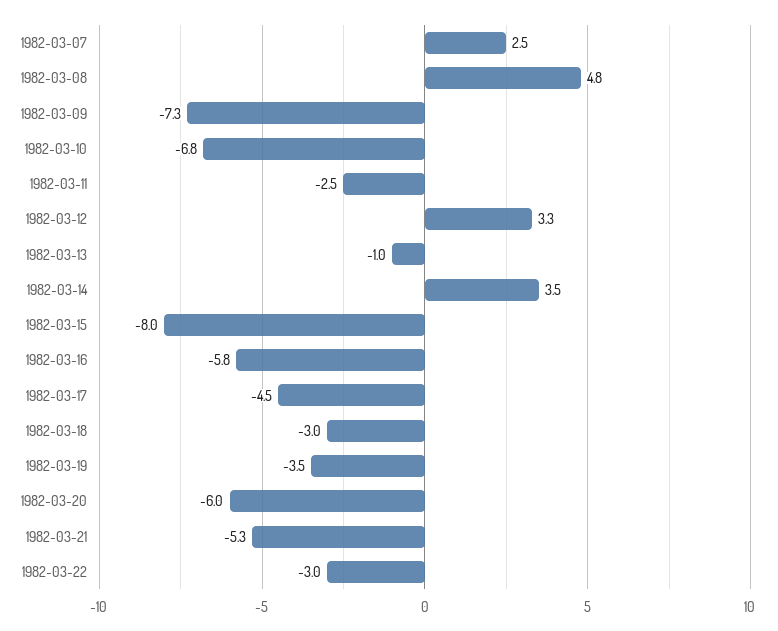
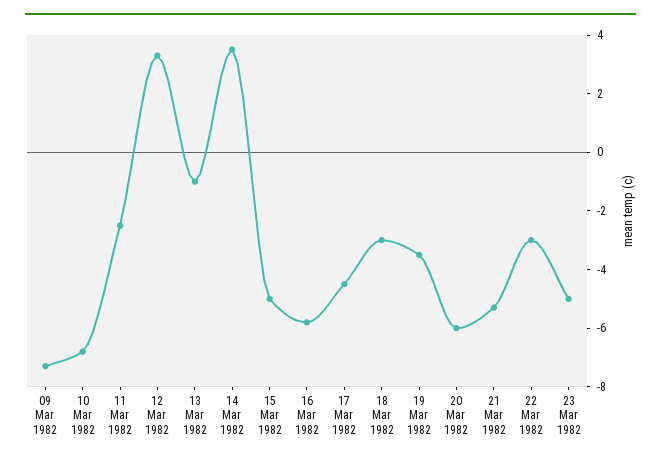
1982-03-07: 2.5 -> none
1982-03-08: 4.8 -> none
1982-03-15: -8 -> -5
23 Mar 1982: none -> -5

